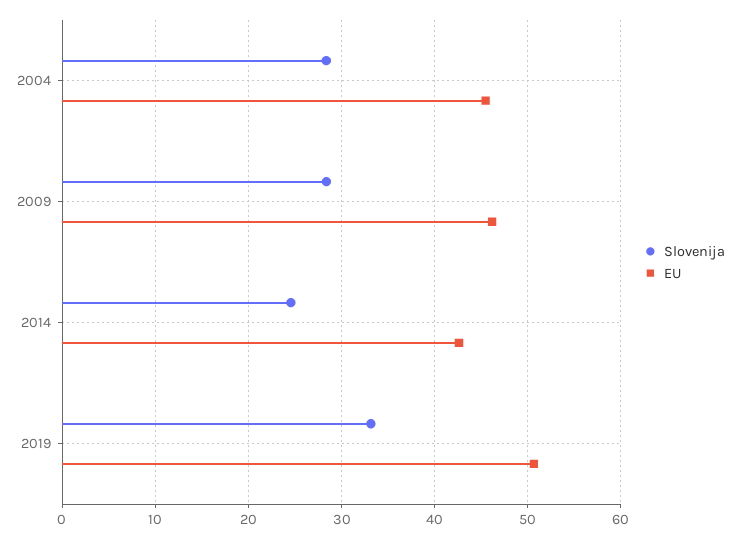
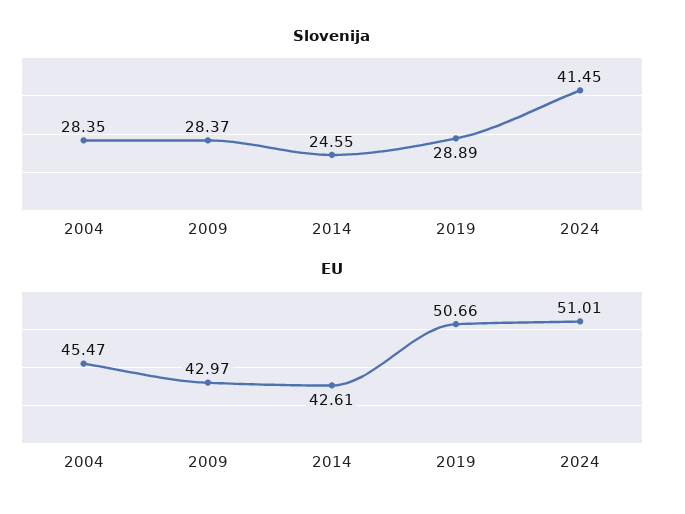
EU, 2009: 46 -> 42.97
Slovenija, 2019: 33 -> 28.89
Slovenija, 2024: none -> 41.45
EU, 2024: none -> 51.01

